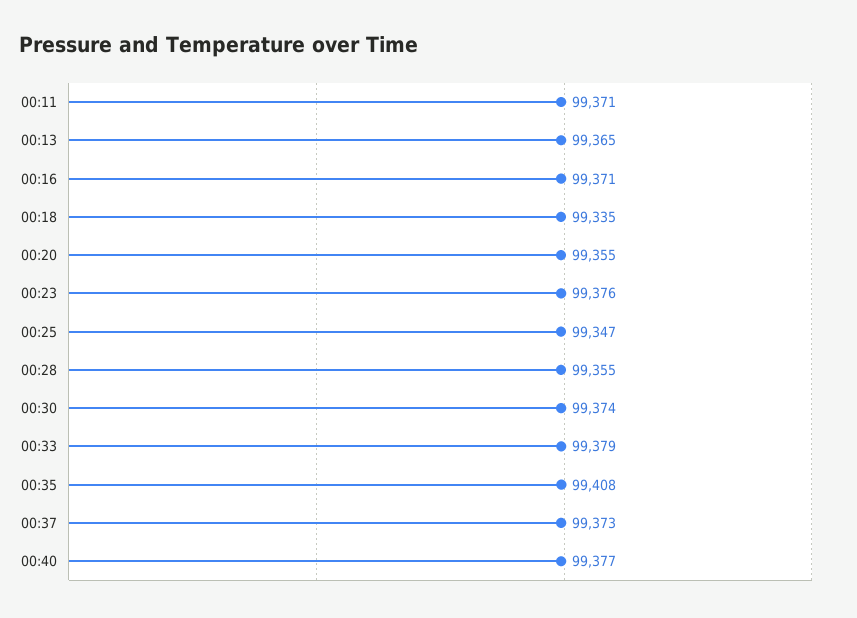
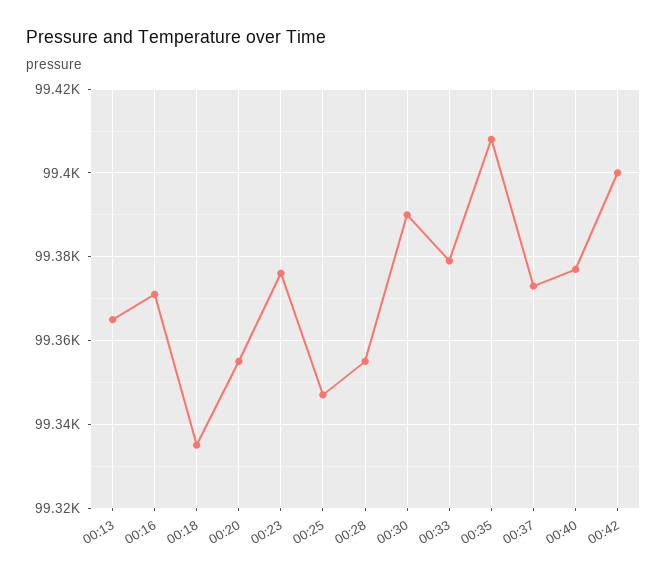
00:11: 99371 -> none
00:30: 99374 -> 99390
00:42: none -> 99400

